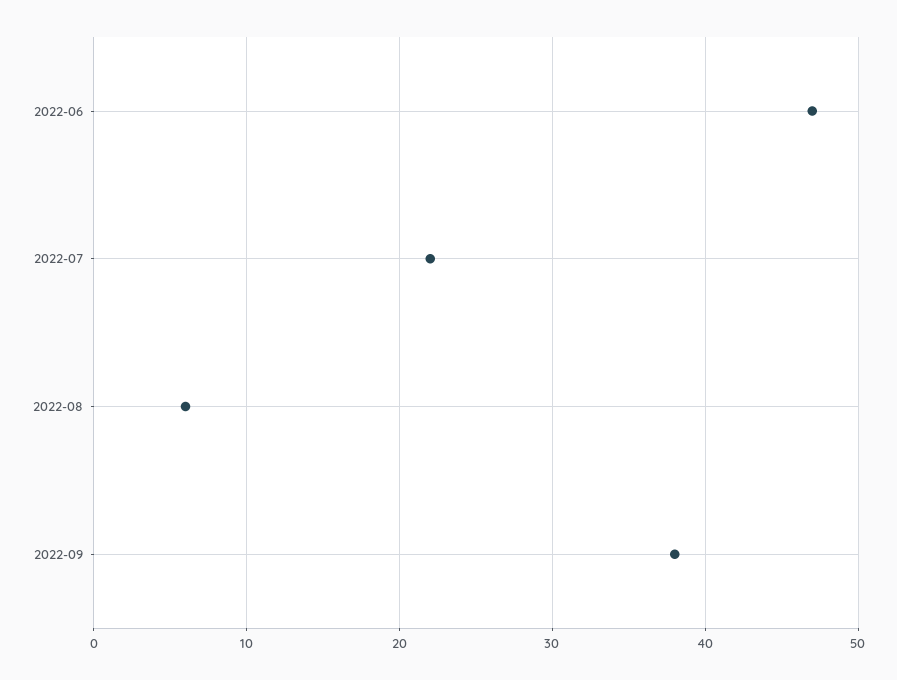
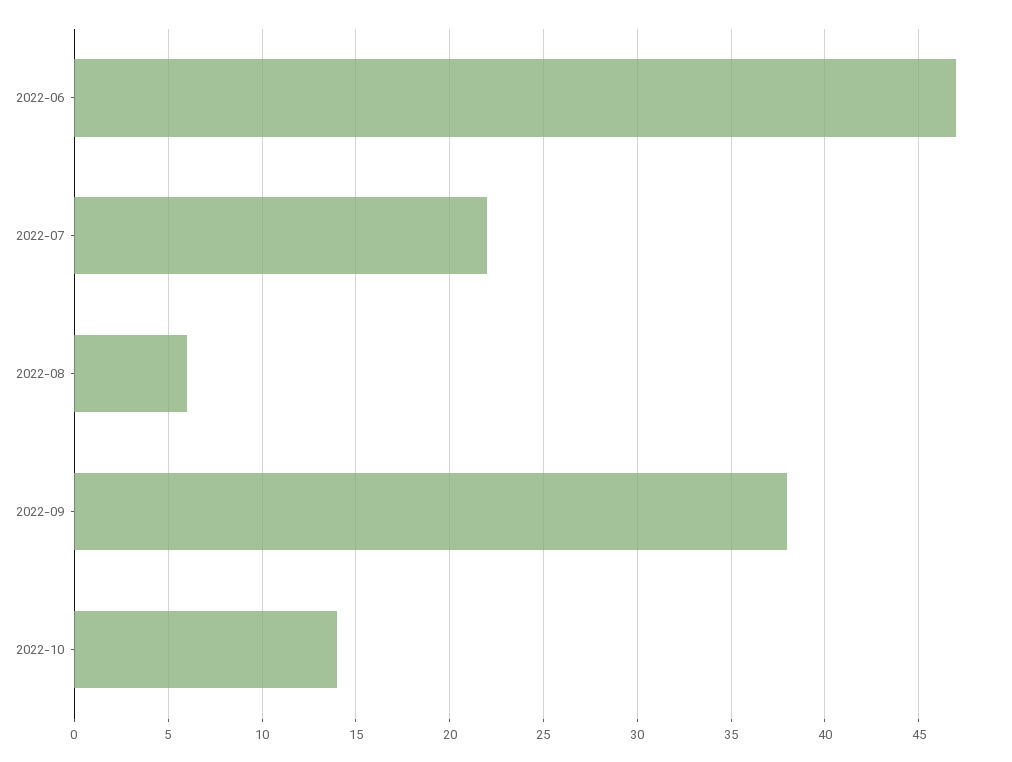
2022-10: none -> 14

